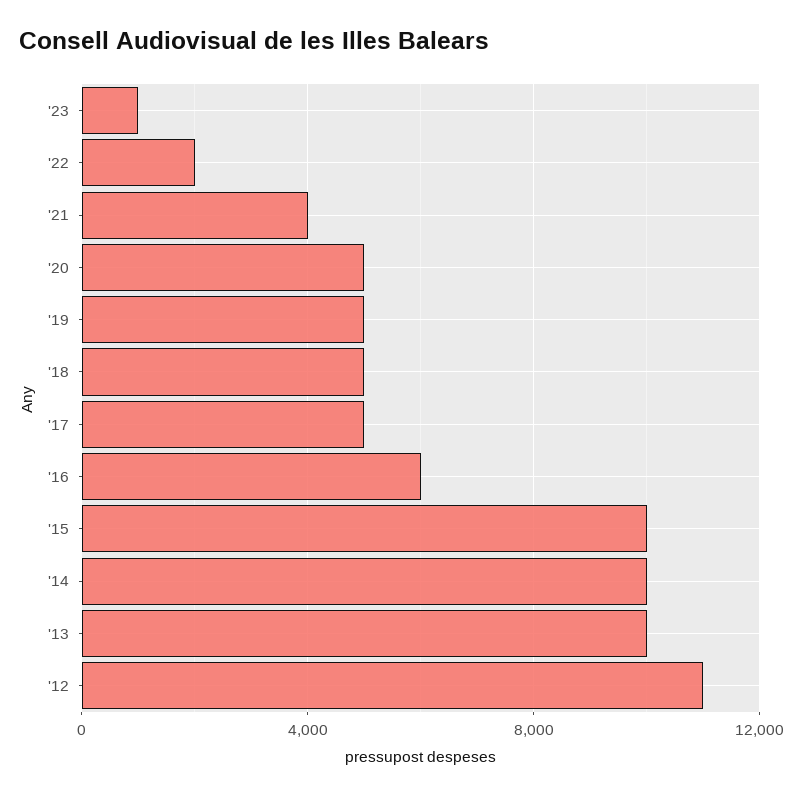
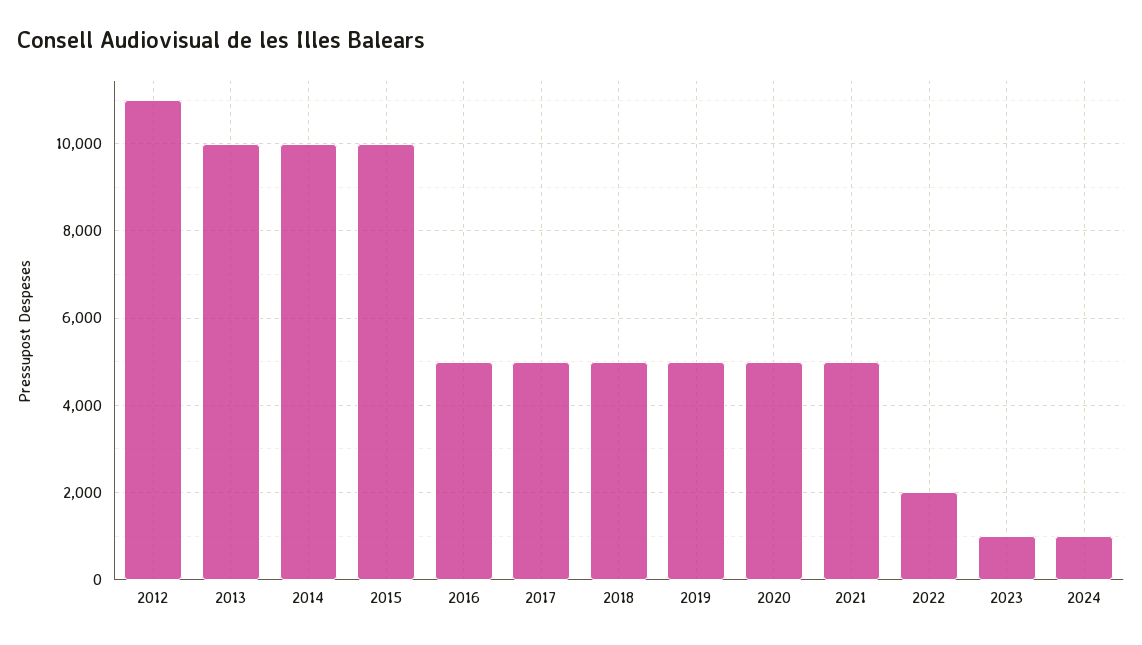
'21: 4000 -> 5000
'16: 6000 -> 5000
2024: none -> 1000

